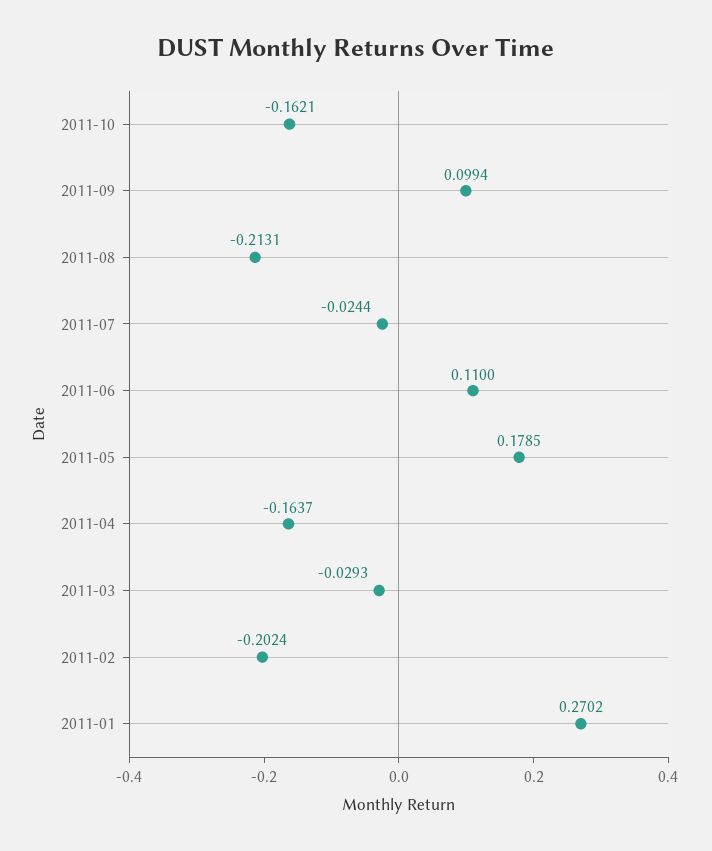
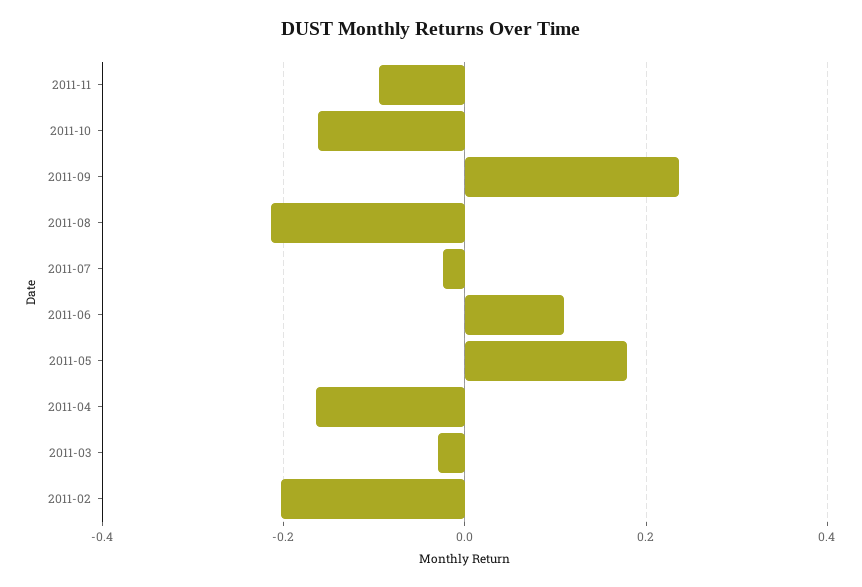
2011-09: 0.0994 -> 0.24
2011-01: 0.2702 -> none
2011-11: none -> -0.1

